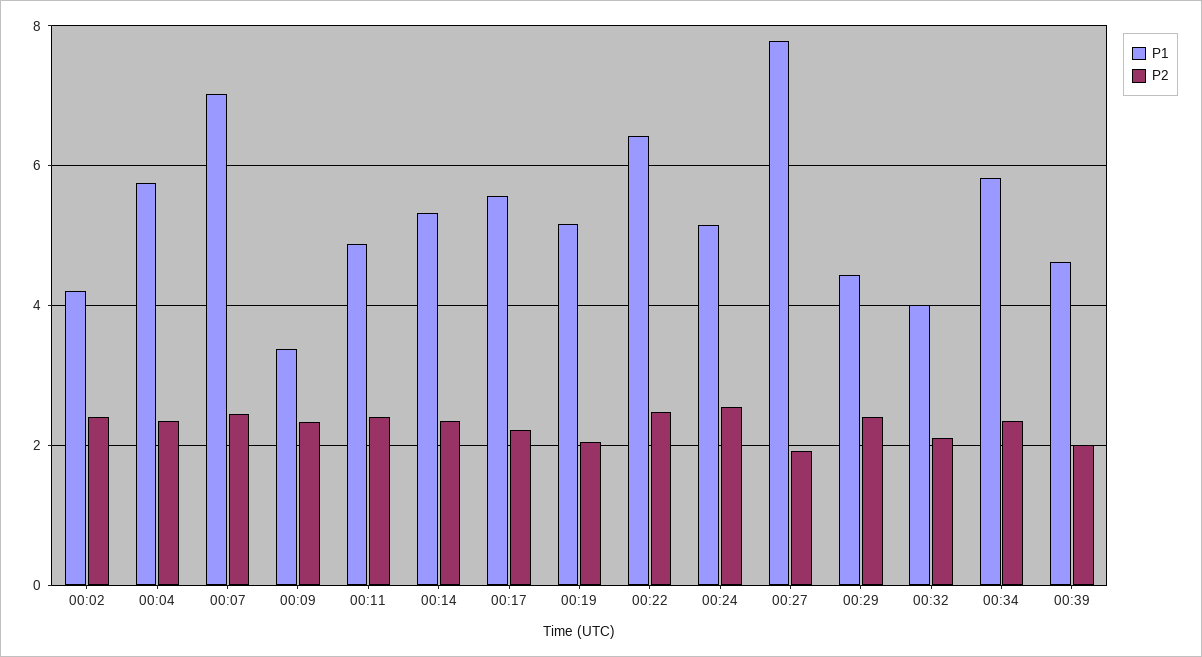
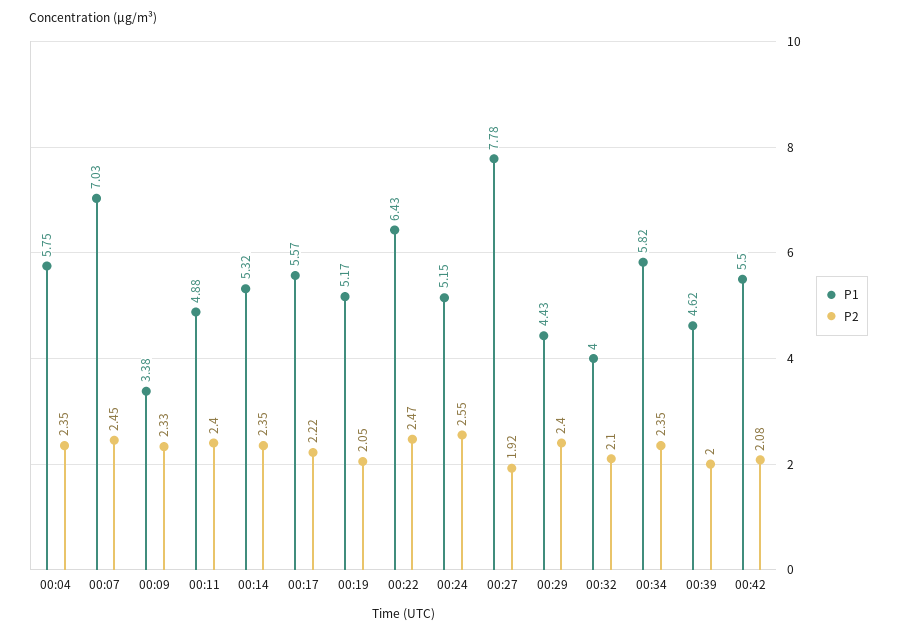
P1, 00:02: 4.2 -> none
P2, 00:02: 2.4 -> none
P1, 00:42: none -> 5.5
P2, 00:42: none -> 2.08

